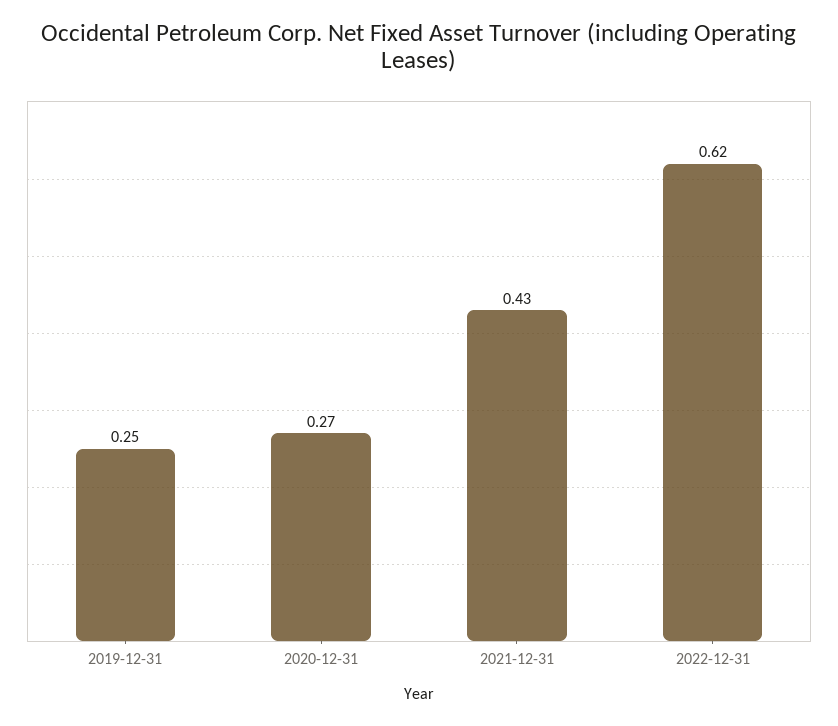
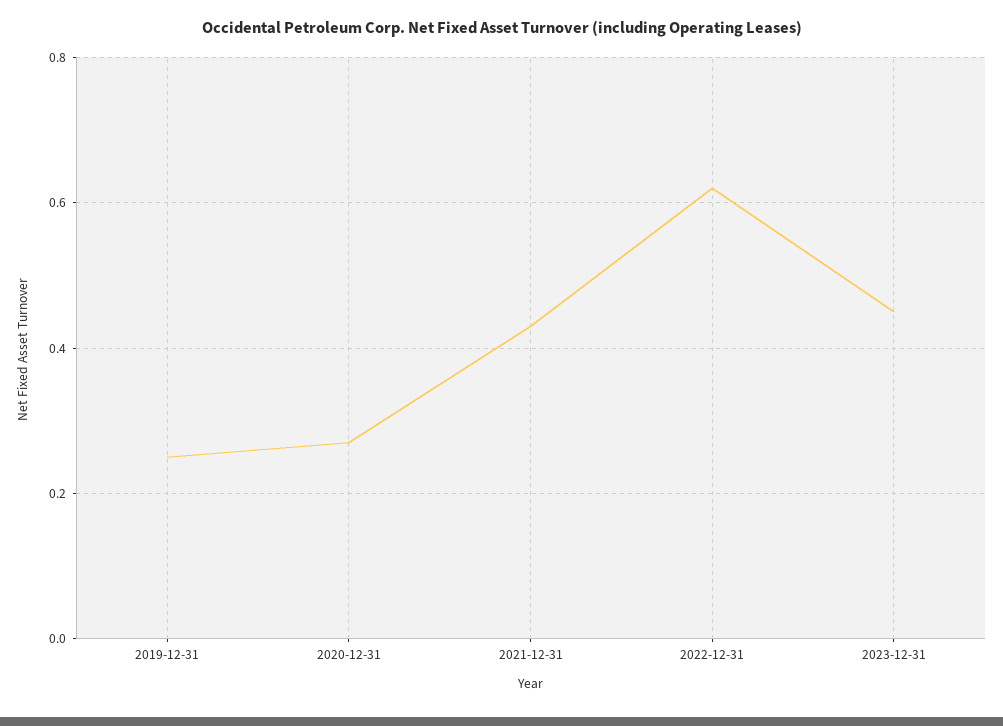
2023-12-31: none -> 0.45

